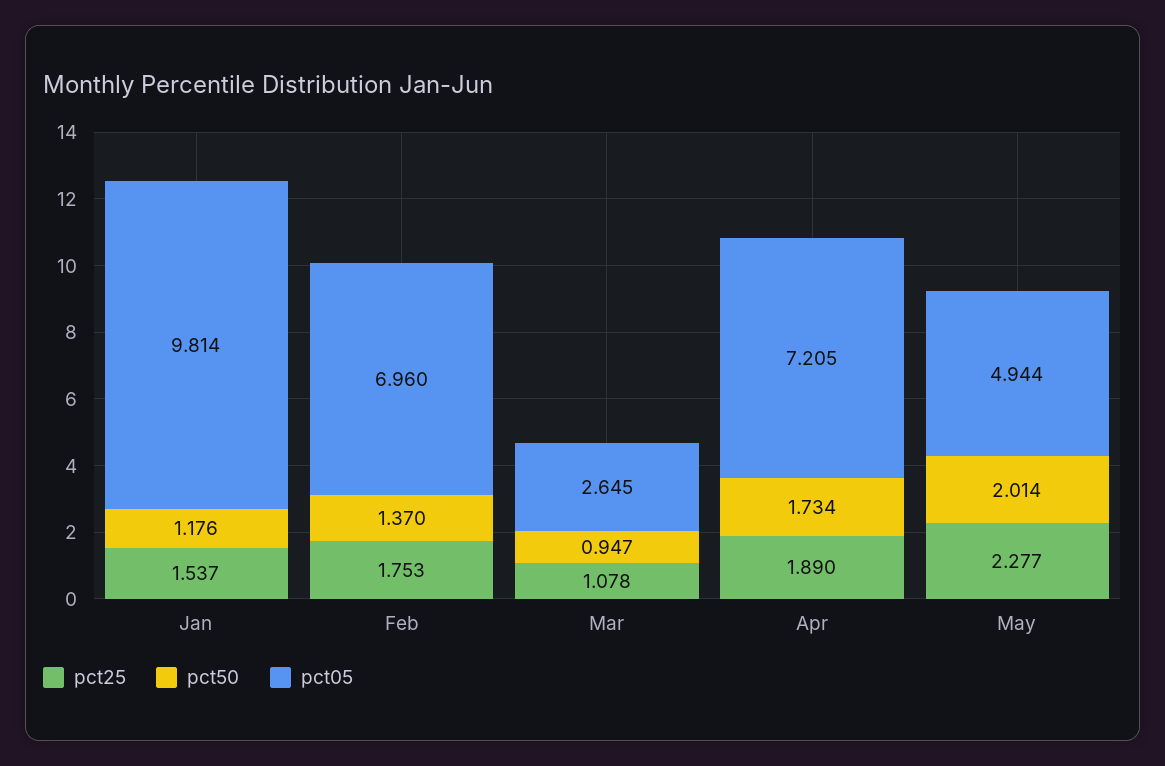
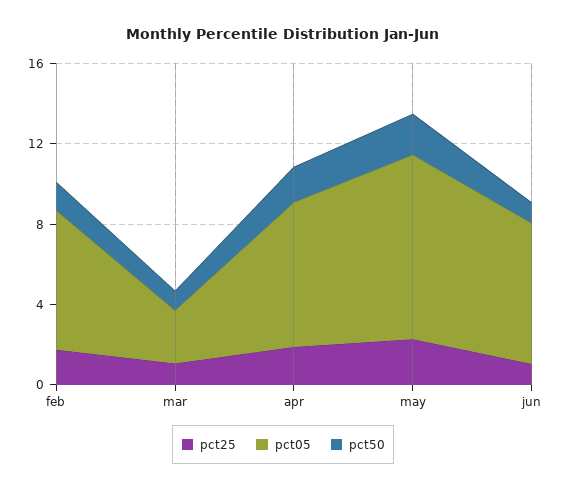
pct25, Jan: 1.537 -> none
pct50, Jan: 1.176 -> none
pct05, Jan: 9.814 -> none
pct05, May: 4.944 -> 9
pct25, jun: none -> 1
pct05, jun: none -> 7
pct50, jun: none -> 1

